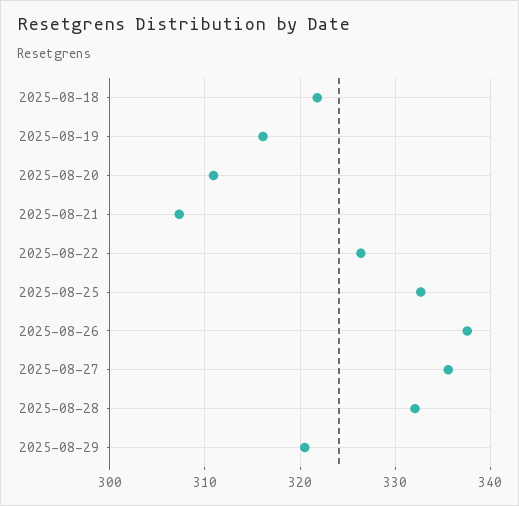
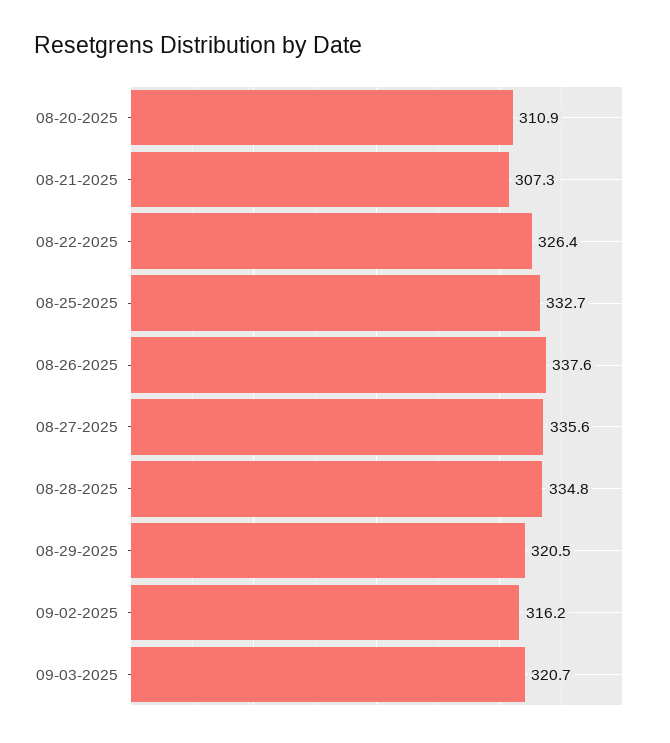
2025-08-18: 322 -> none
2025-08-19: 316 -> none
2025-08-28: 332 -> 334.8
09-02-2025: none -> 316.2
09-03-2025: none -> 320.7

